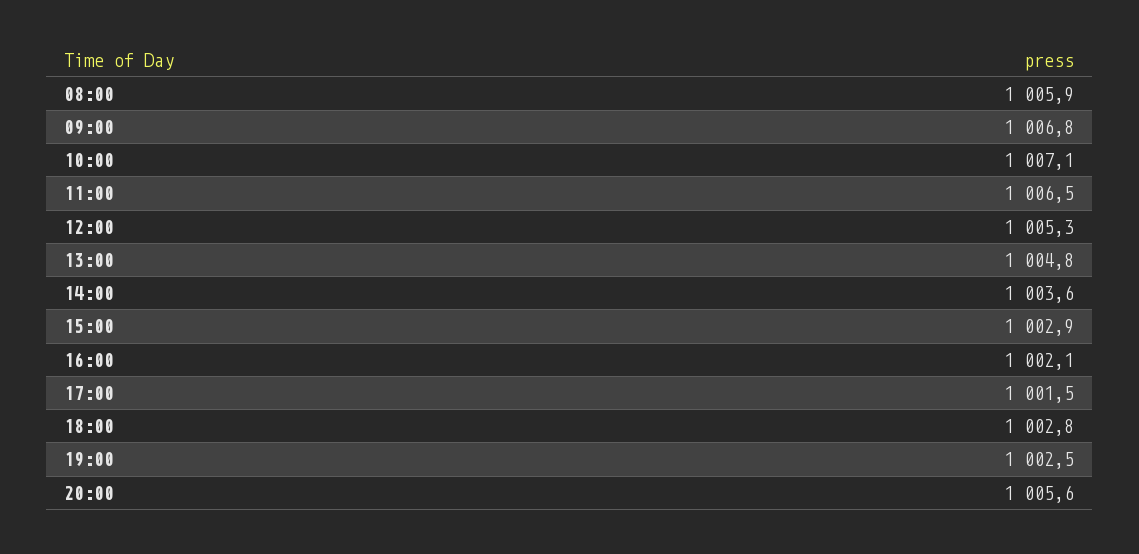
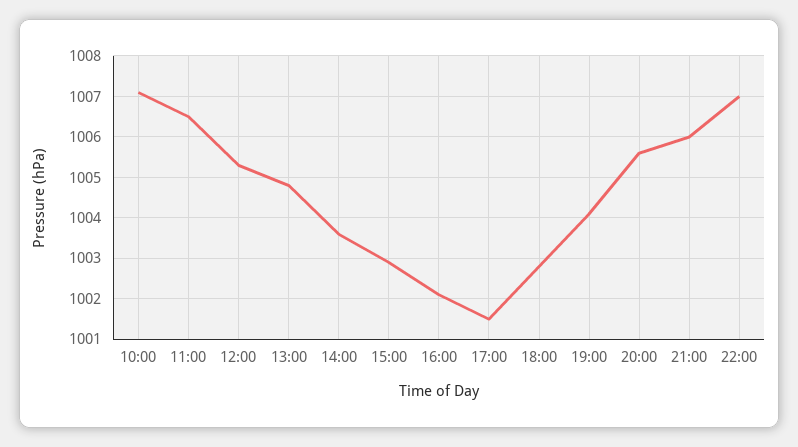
08:00: 1005.9 -> none
09:00: 1006.8 -> none
19:00: 1002.5 -> 1004
21:00: none -> 1006
22:00: none -> 1007

